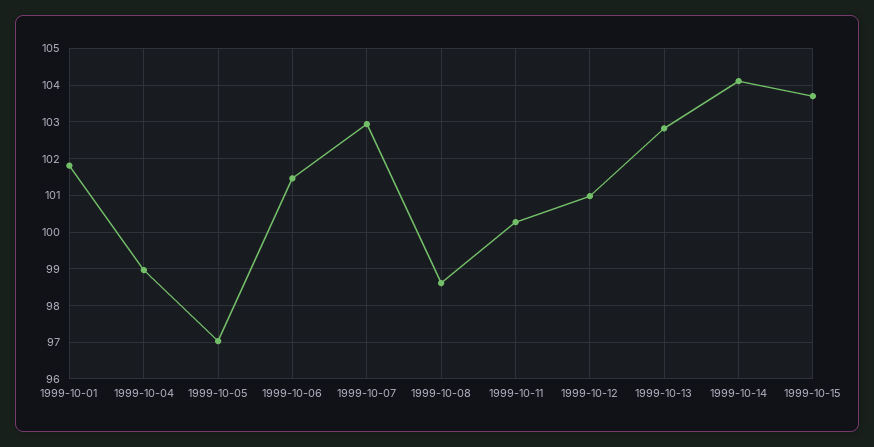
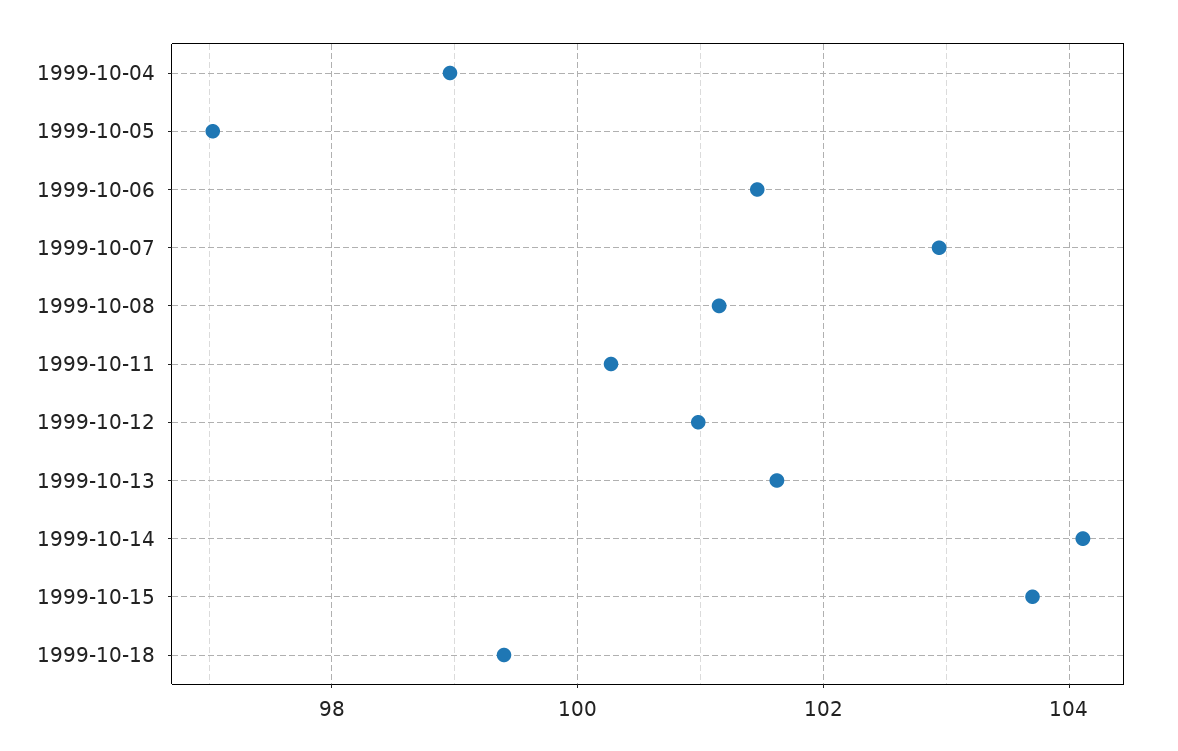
1999-10-01: 101.8 -> none
1999-10-08: 98.6 -> 101.2
1999-10-13: 102.8 -> 101.6
1999-10-18: none -> 99.4

